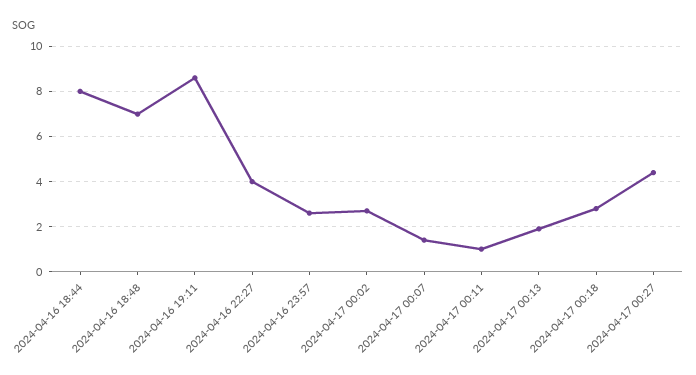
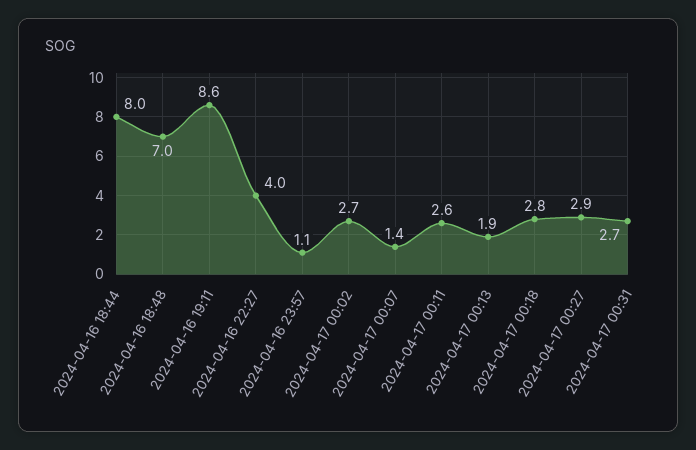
2024-04-16 23:57: 2.5 -> 1.1
2024-04-17 00:11: 1 -> 2.6
2024-04-17 00:27: 4.5 -> 2.9
2024-04-17 00:31: none -> 2.7

